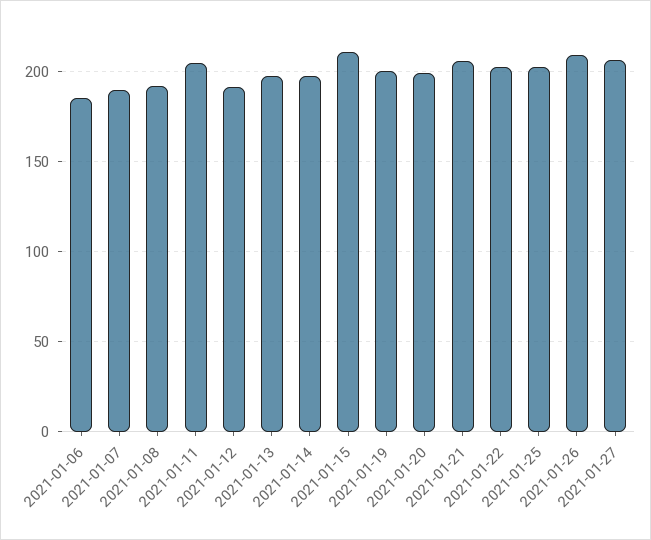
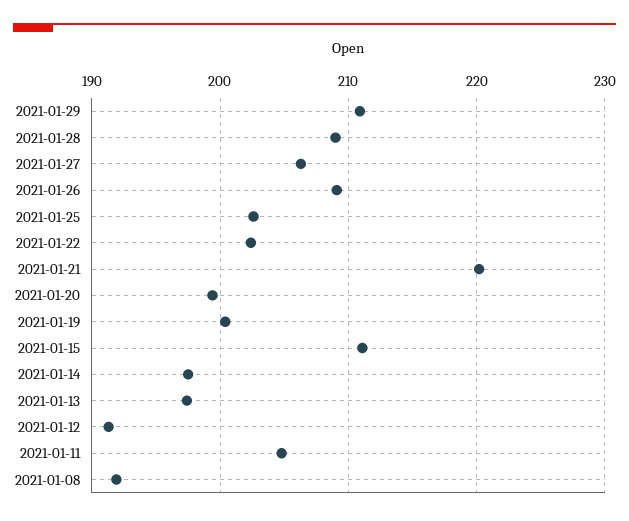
2021-01-06: 185 -> none
2021-01-07: 190 -> none
2021-01-21: 205 -> 220
2021-01-29: none -> 211
2021-01-28: none -> 209

